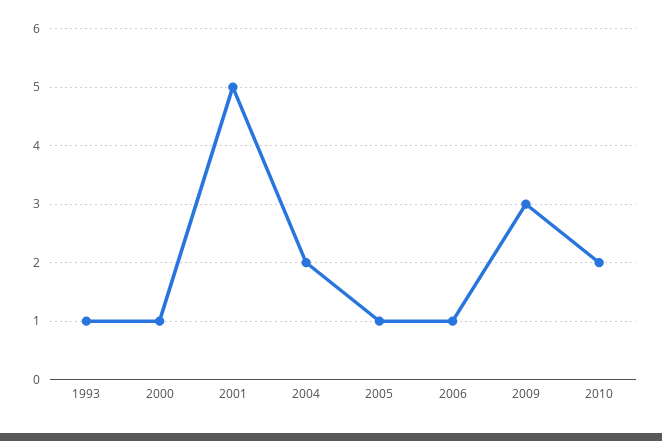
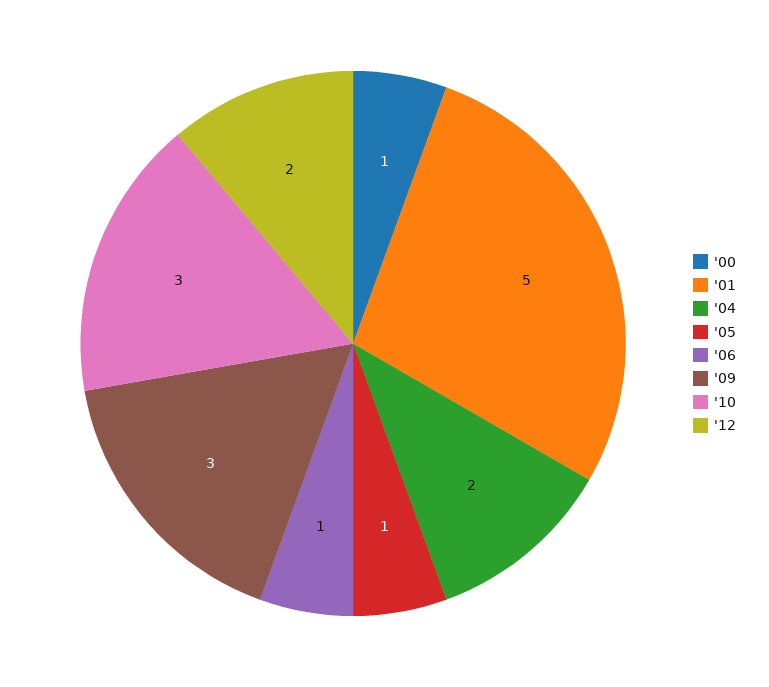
1993: 1 -> none
2010: 2 -> 3
'12: none -> 2

